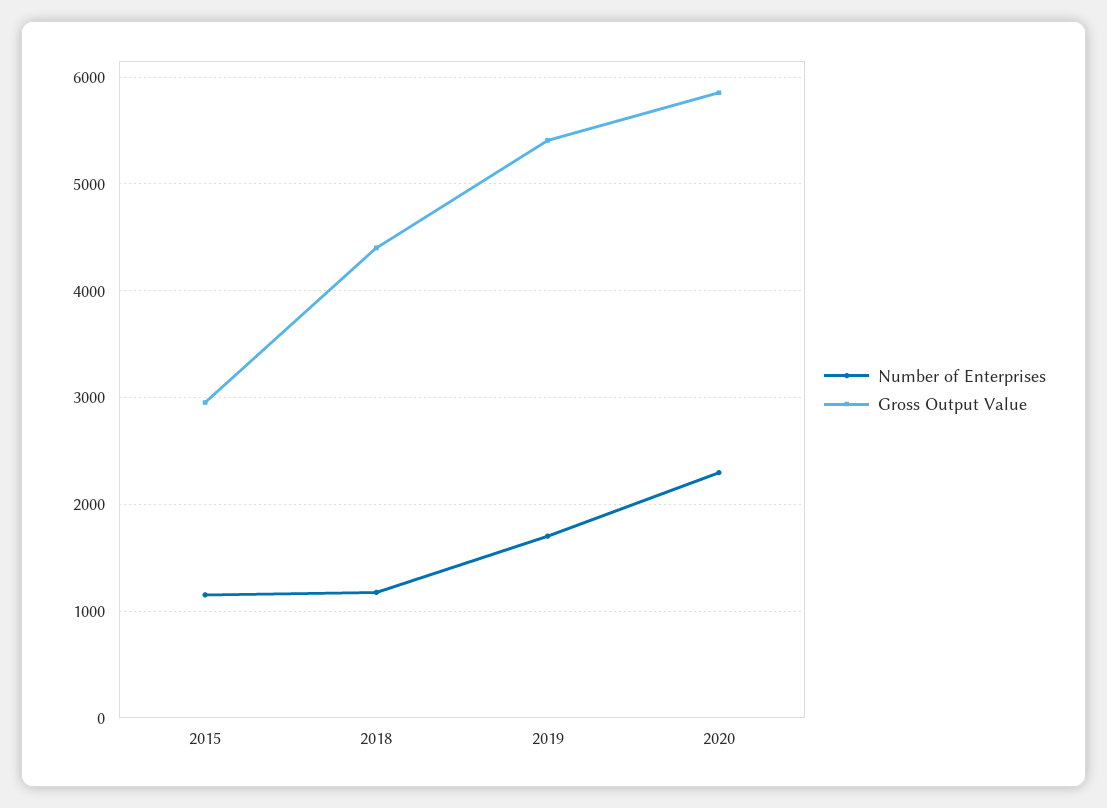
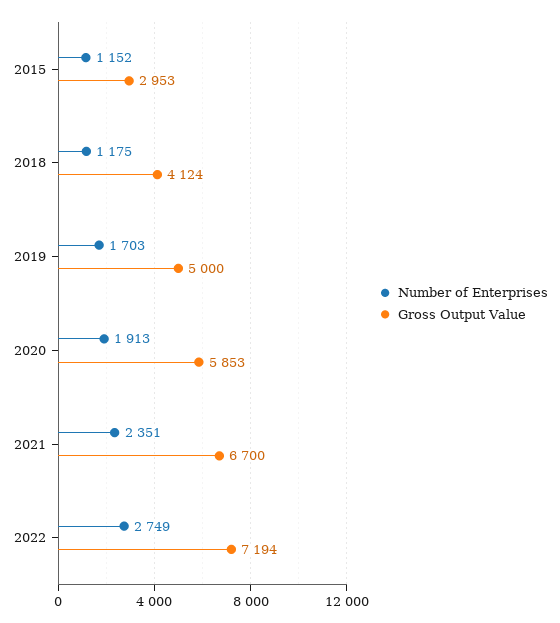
Gross Output Value, 2018: 4400 -> 4124
Gross Output Value, 2019: 5400 -> 5000
Number of Enterprises, 2020: 2300 -> 1913
Number of Enterprises, 2021: none -> 2351
Gross Output Value, 2021: none -> 6700
Number of Enterprises, 2022: none -> 2749
Gross Output Value, 2022: none -> 7194

